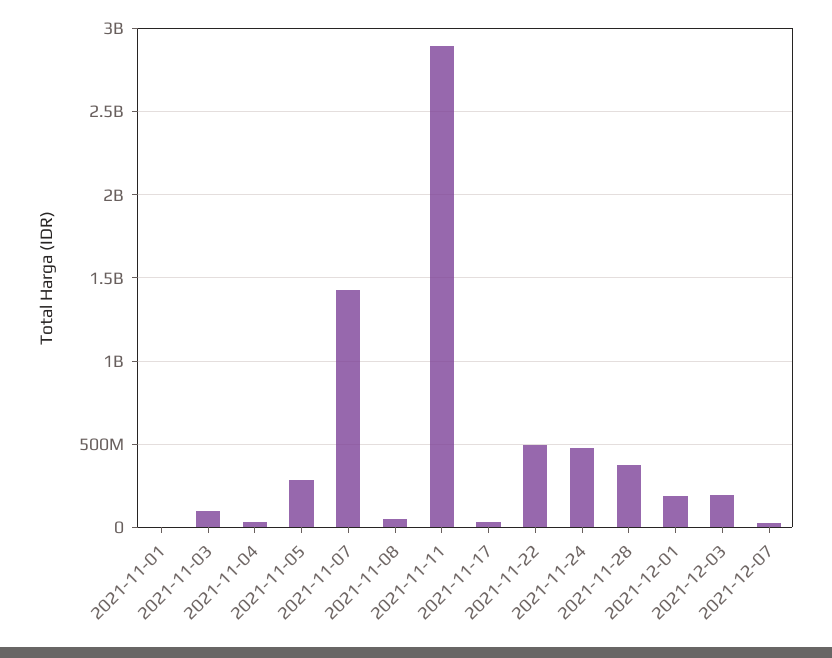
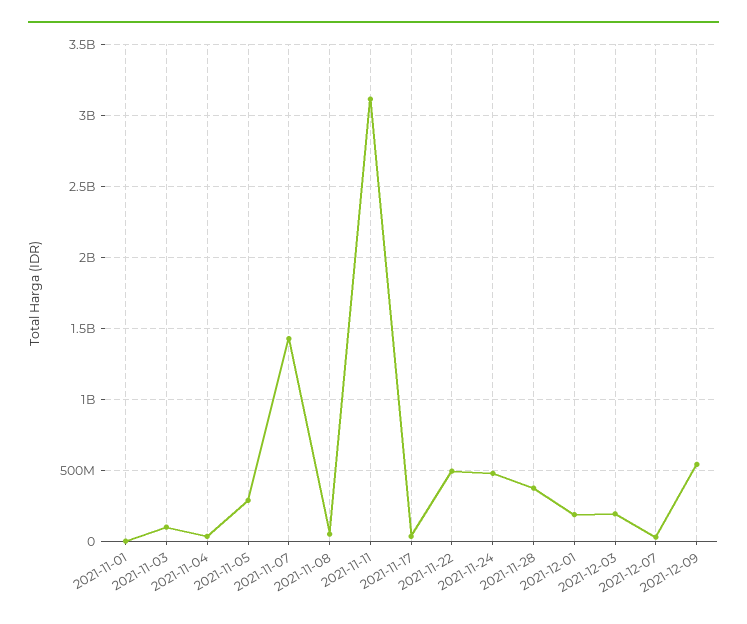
2021-11-11: 2900000000 -> 3100000000
2021-12-09: none -> 550000000

